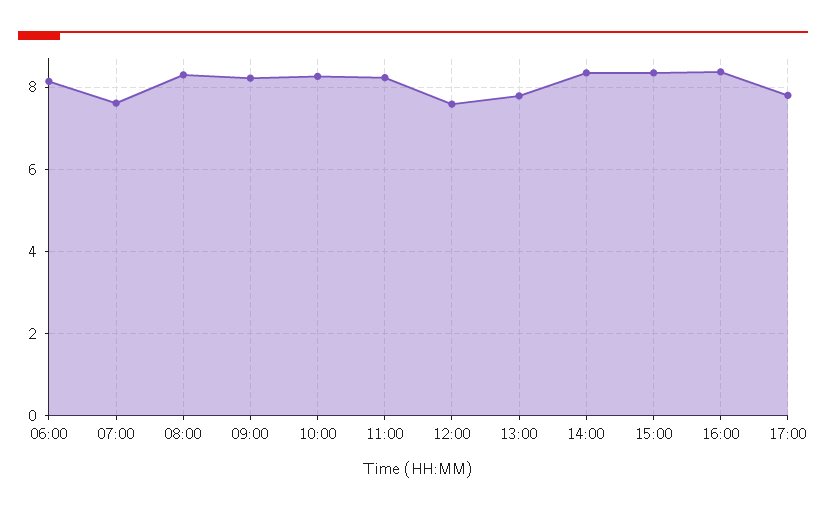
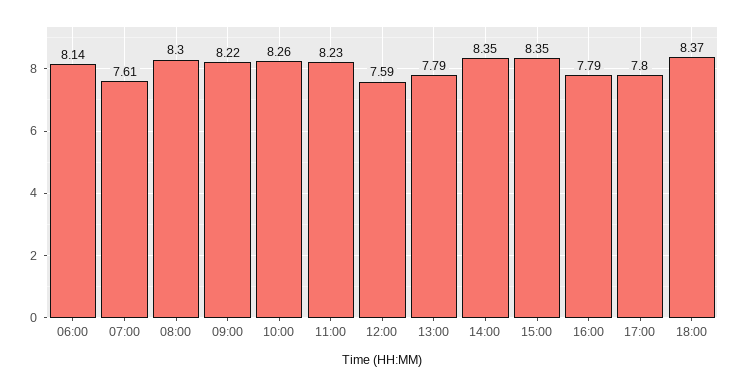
16:00: 8.4 -> 7.79
18:00: none -> 8.37

